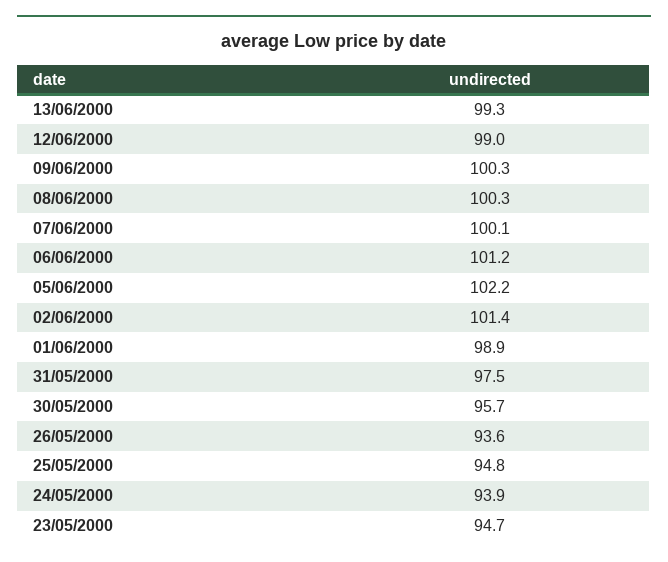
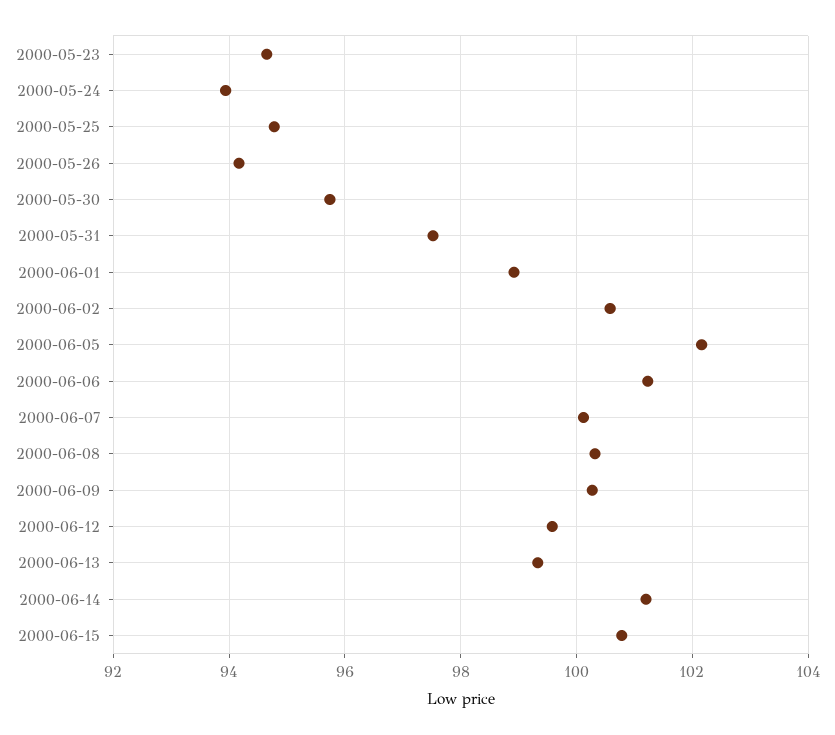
12/06/2000: 99 -> 99.6
02/06/2000: 101.4 -> 100.6
26/05/2000: 93.6 -> 94.2
2000-06-14: none -> 101.2
2000-06-15: none -> 100.8

